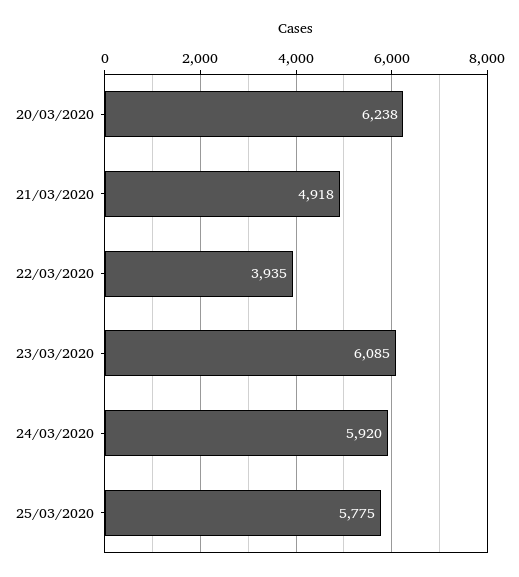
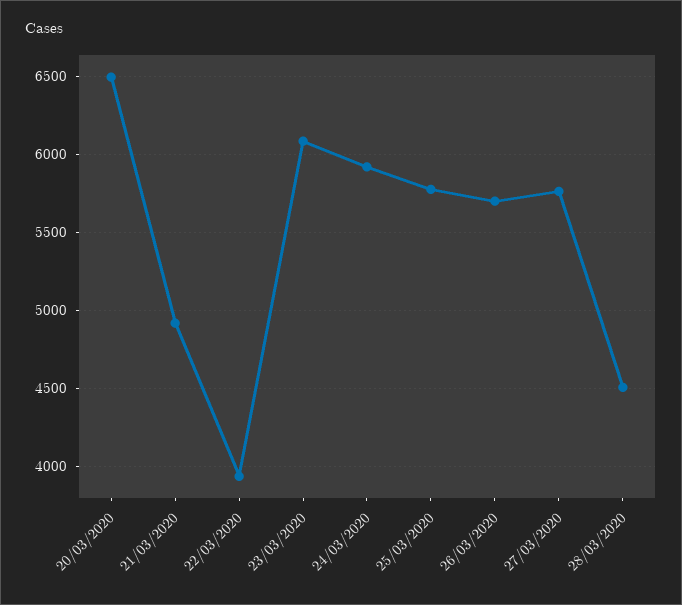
20/03/2020: 6238 -> 6500
26/03/2020: none -> 5700
27/03/2020: none -> 5750
28/03/2020: none -> 4500

